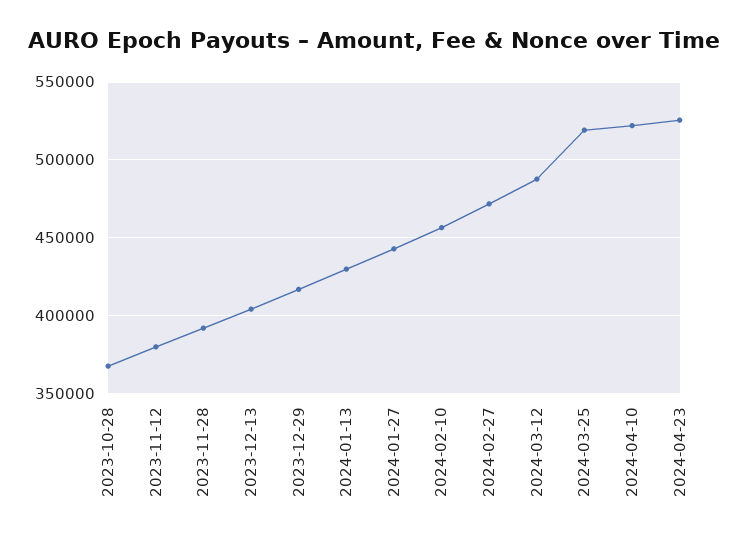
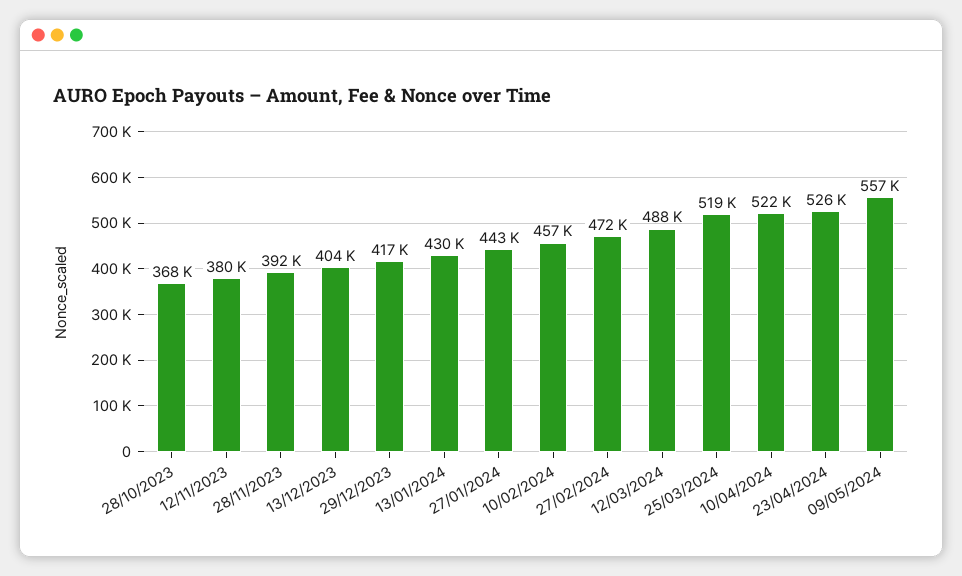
09/05/2024: none -> 557000

